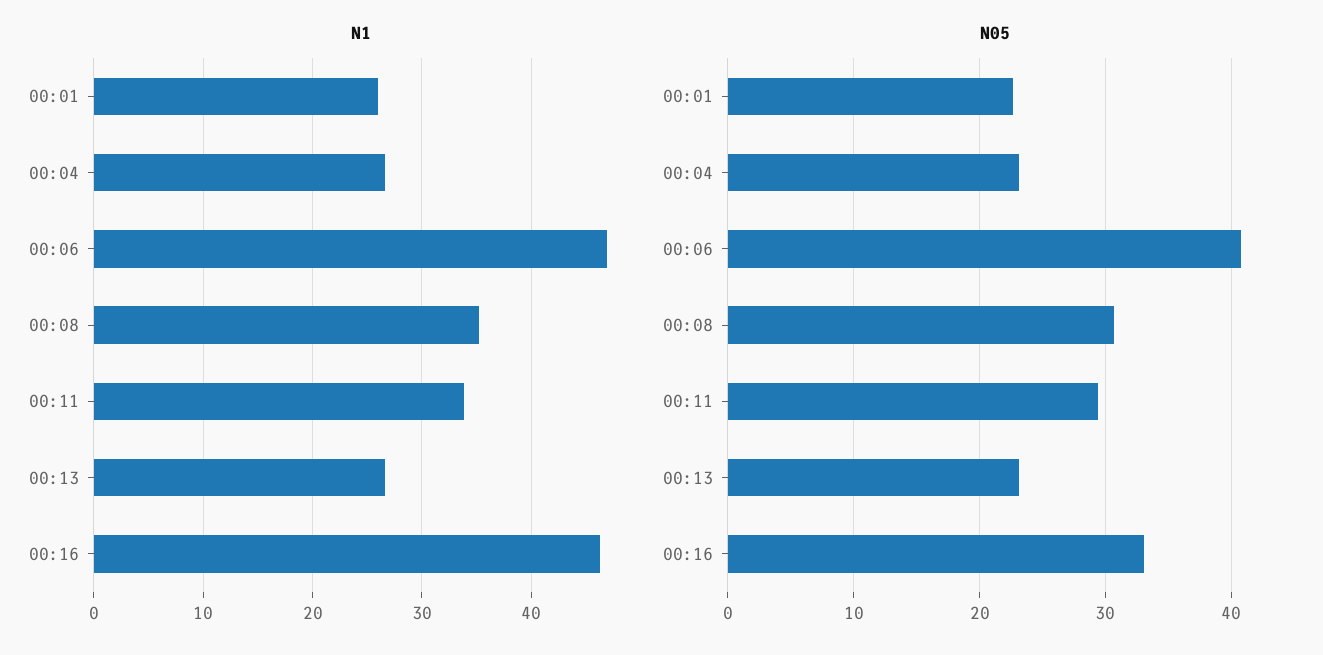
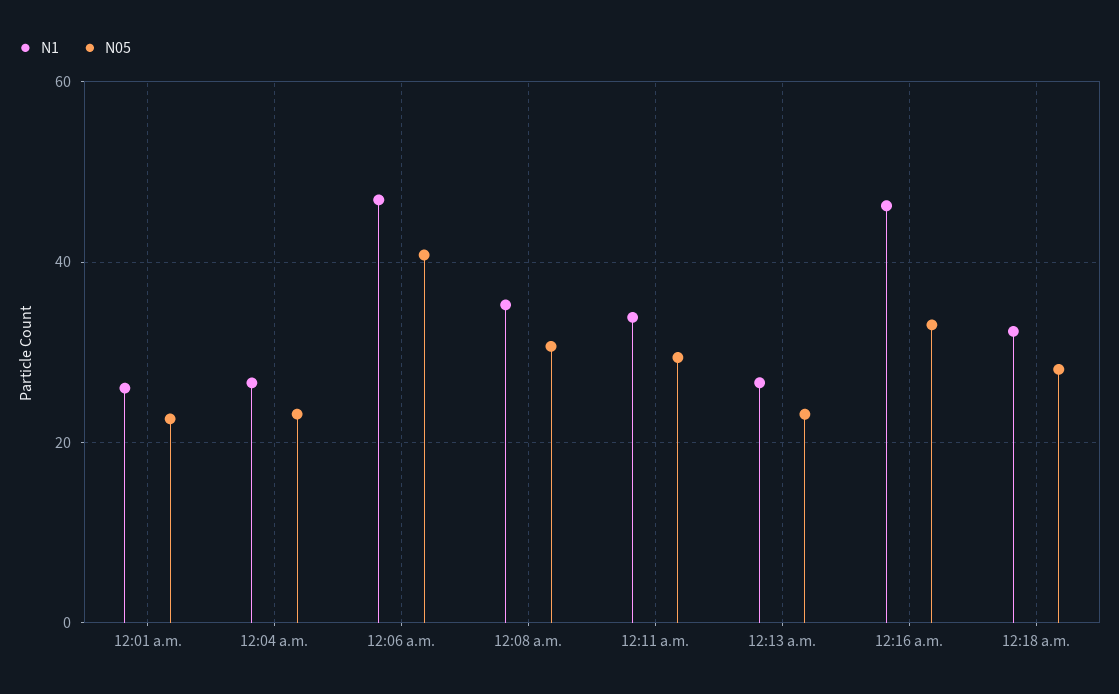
N1, 12:18 a.m.: none -> 32
N05, 12:18 a.m.: none -> 28

